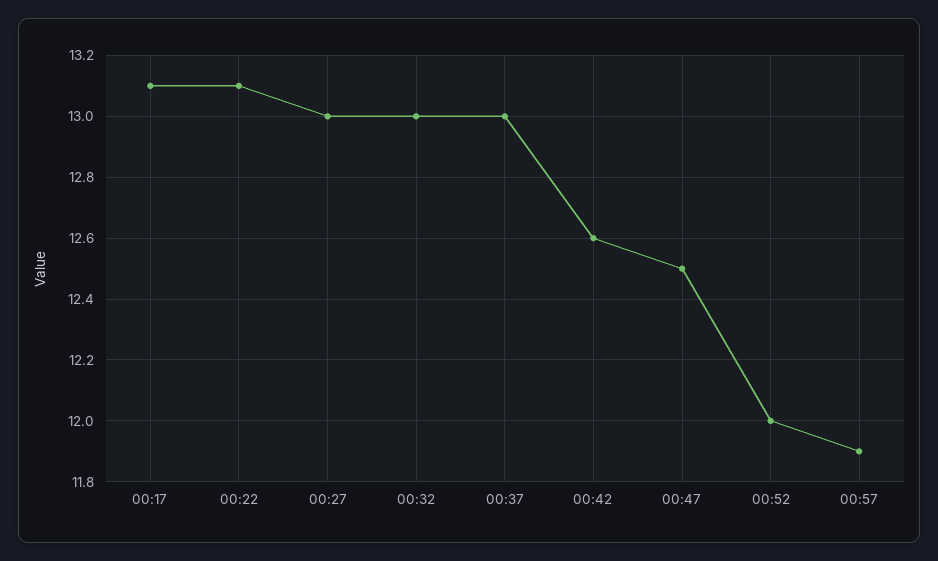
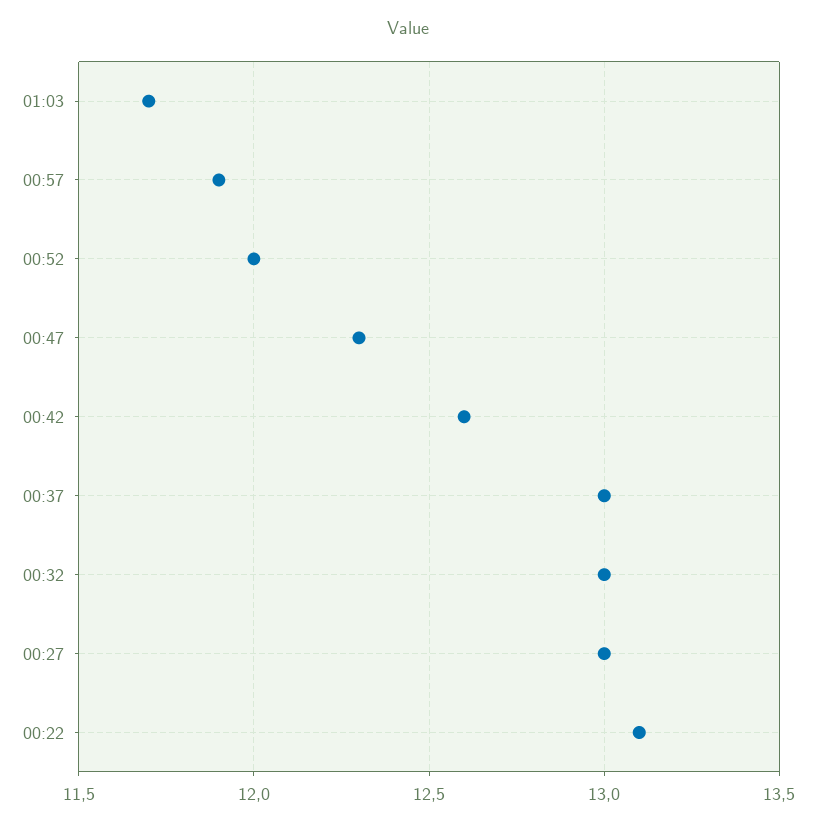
00:17: 13.1 -> none
00:47: 12.5 -> 12.3
01:03: none -> 11.7

